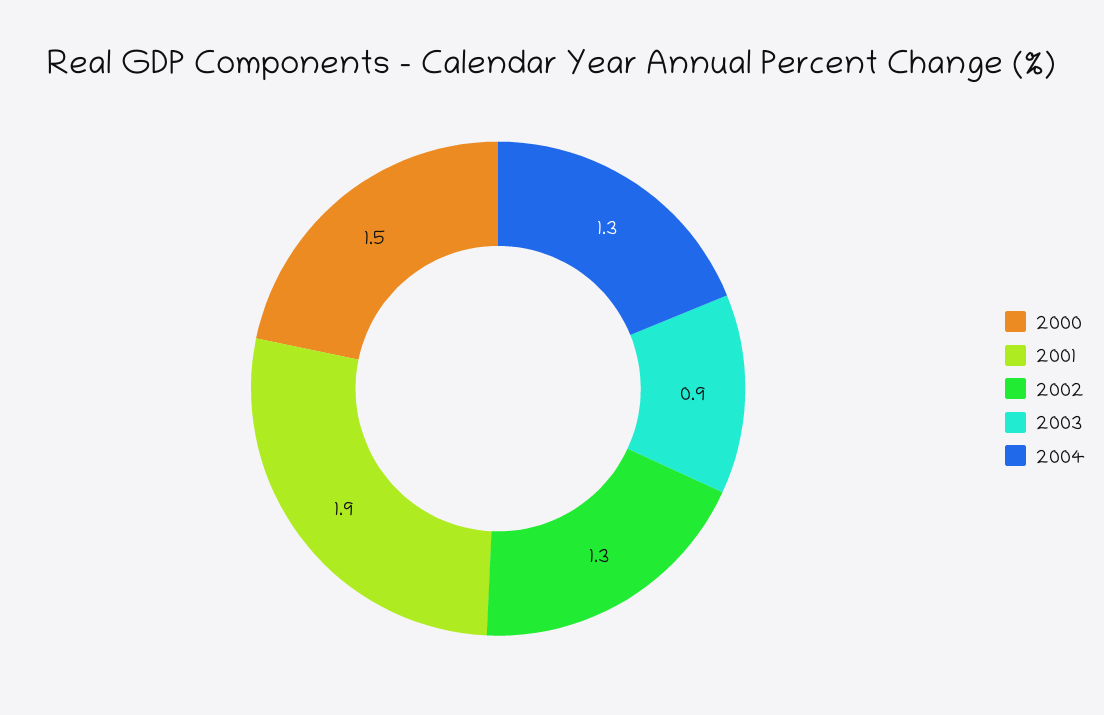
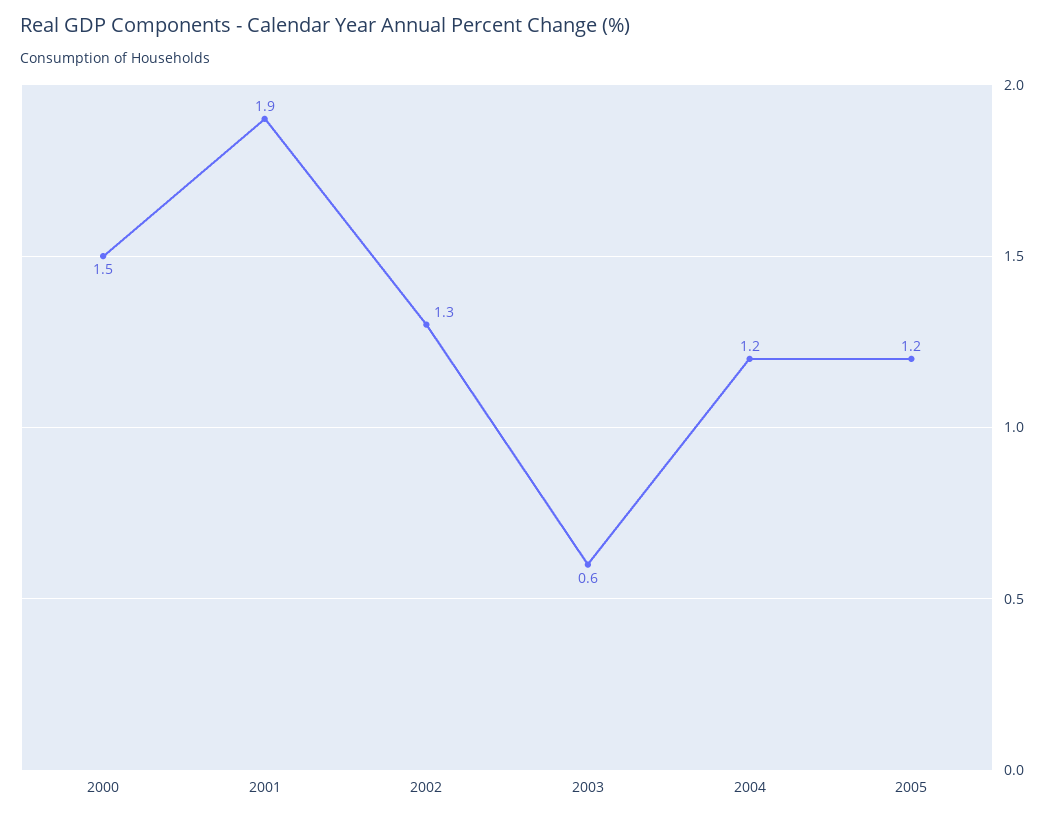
2003: 0.9 -> 0.6
2004: 1.3 -> 1.2
2005: none -> 1.2

